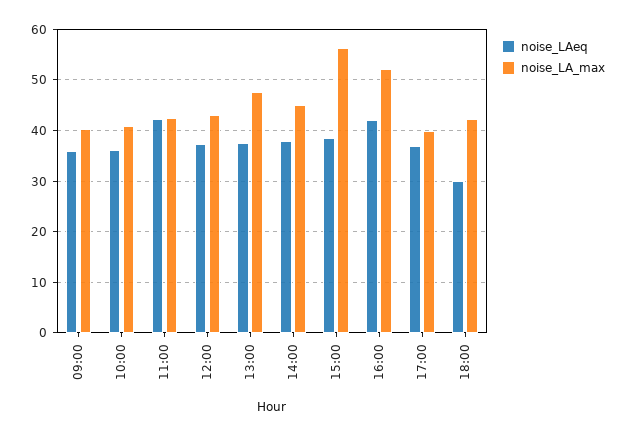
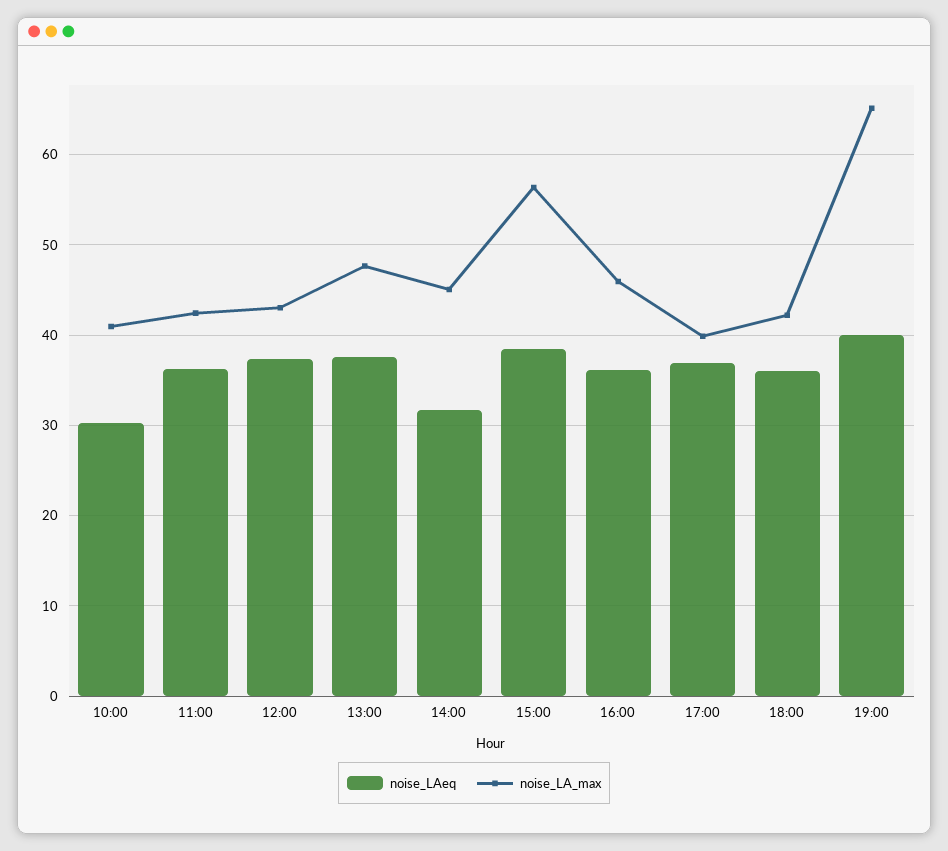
noise_LAeq, 09:00: 36 -> none
noise_LA_max, 09:00: 40 -> none
noise_LAeq, 10:00: 36 -> 30
noise_LAeq, 11:00: 42 -> 36
noise_LAeq, 14:00: 38 -> 32
noise_LAeq, 16:00: 42 -> 36
noise_LA_max, 16:00: 52 -> 46
noise_LAeq, 18:00: 30 -> 36
noise_LAeq, 19:00: none -> 40
noise_LA_max, 19:00: none -> 65

